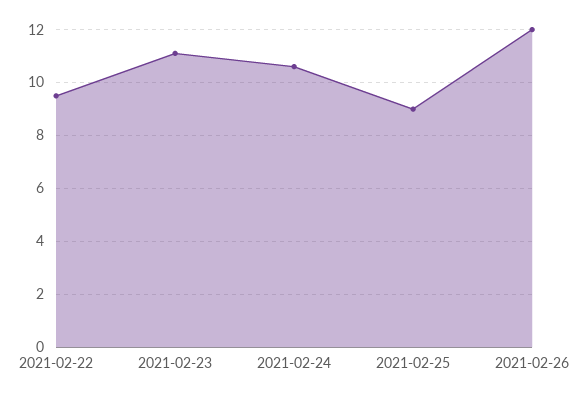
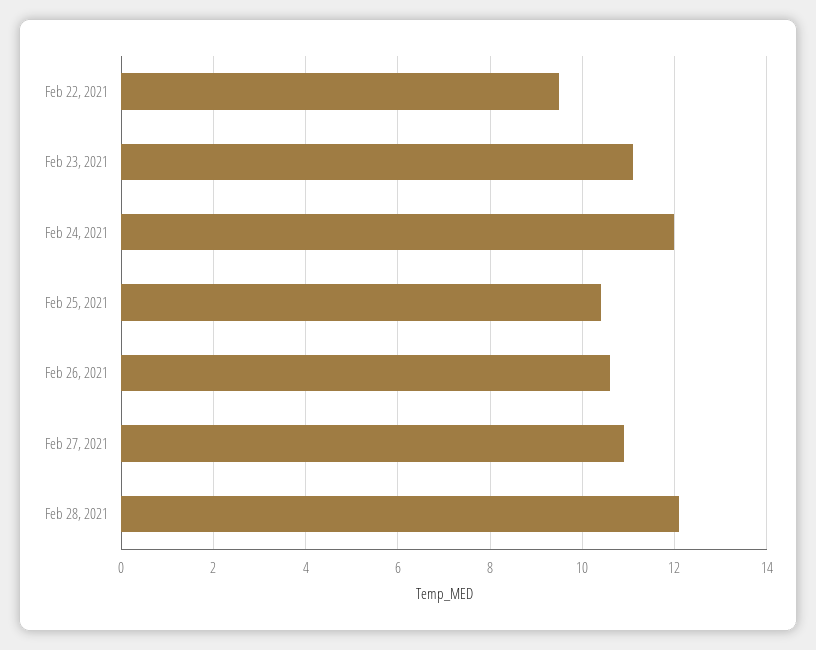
2021-02-24: 10.5 -> 12
2021-02-25: 9 -> 10.5
2021-02-26: 12 -> 10.5
Feb 27, 2021: none -> 11
Feb 28, 2021: none -> 12

